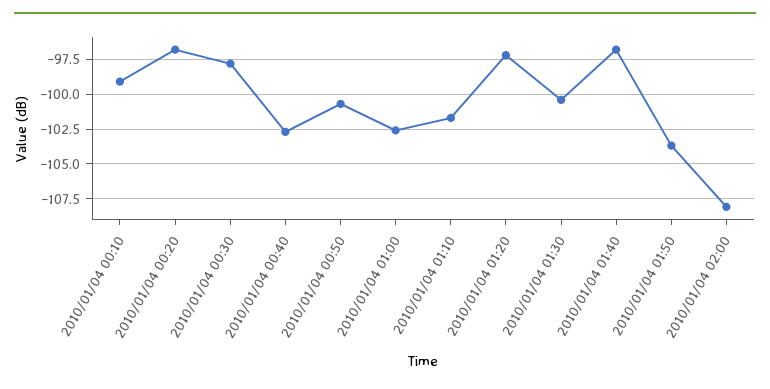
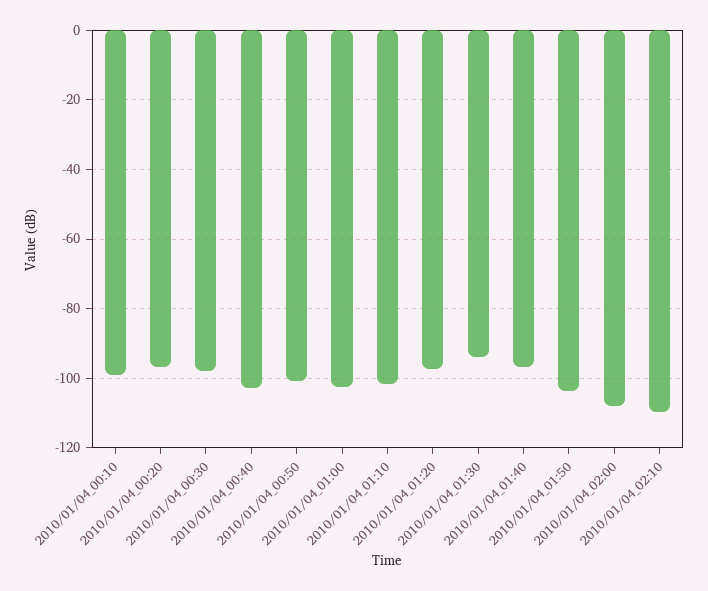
2010/01/04 01:30: -100.5 -> -94
2010/01/04_02:10: none -> -110

